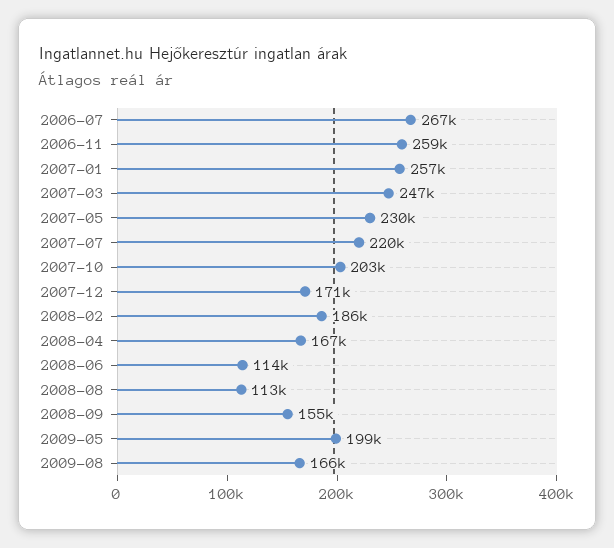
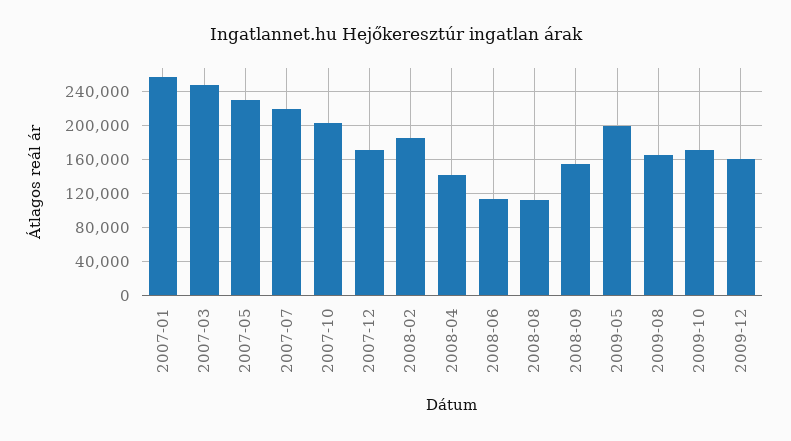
2006-07: 267000 -> none
2006-11: 259000 -> none
2008-04: 167000 -> 140000
2009-10: none -> 170000
2009-12: none -> 160000

